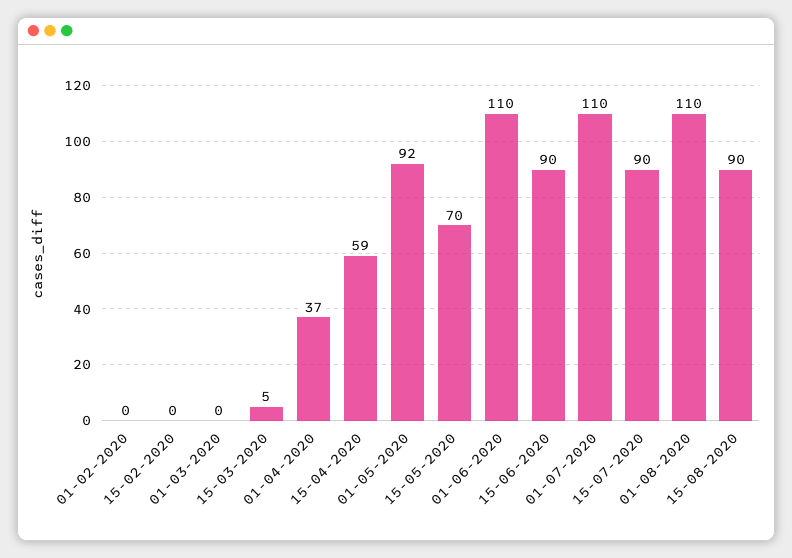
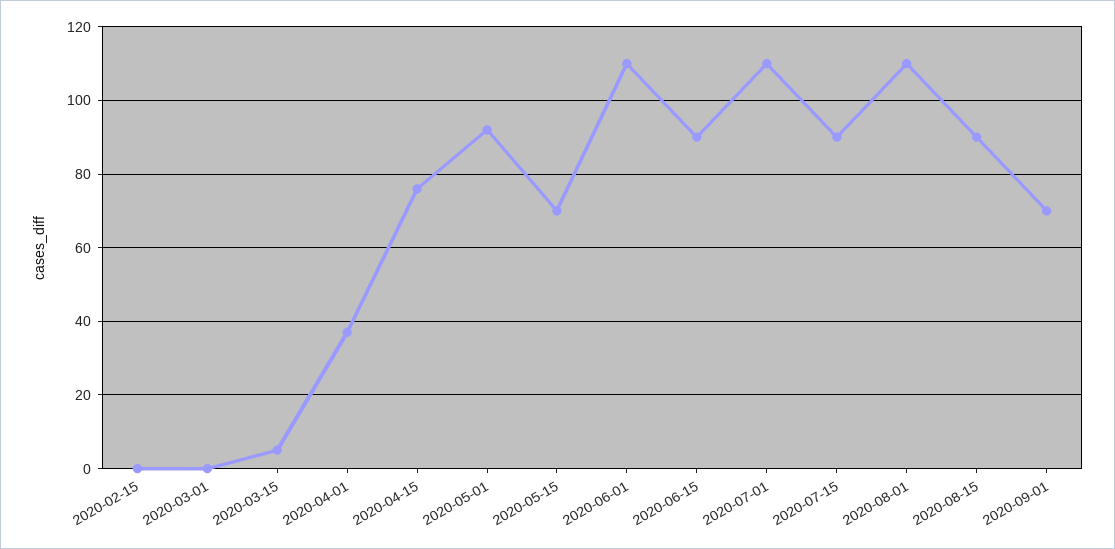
01-02-2020: 0 -> none
15-04-2020: 59 -> 75
2020-09-01: none -> 70

